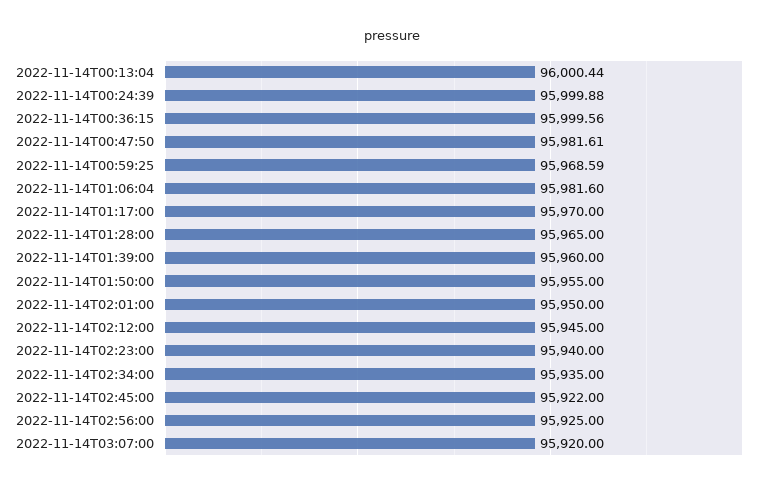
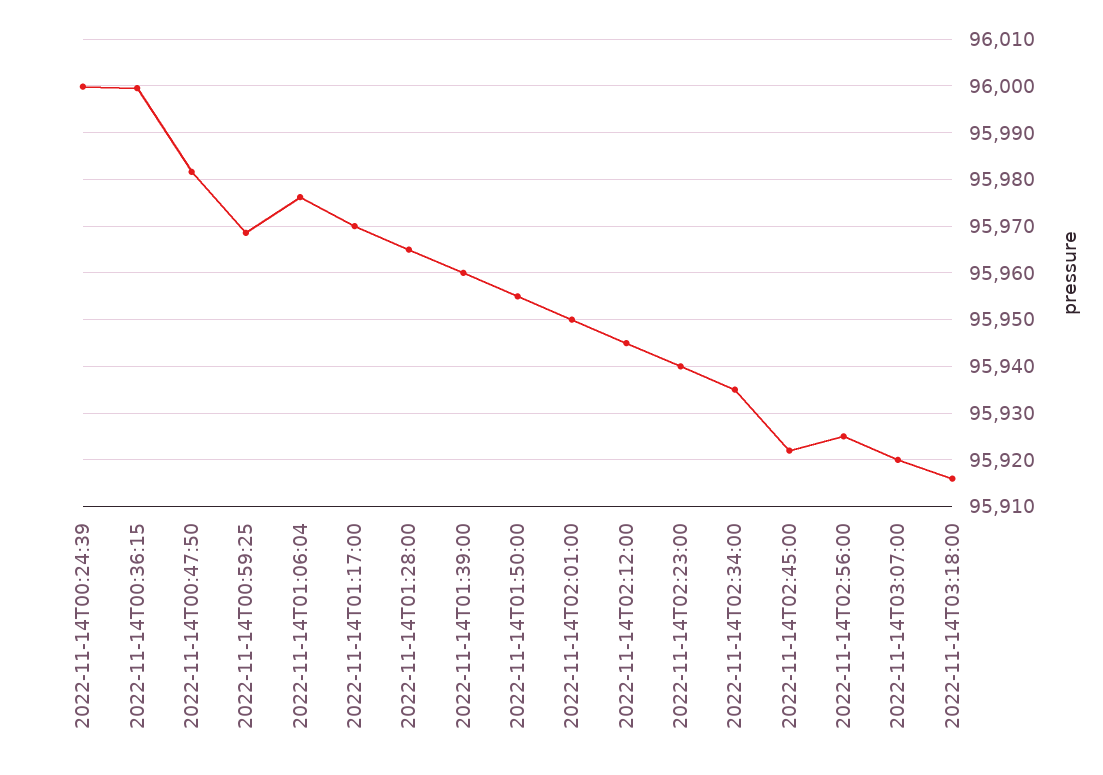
2022-11-14T00:13:04: 96000.44 -> none
2022-11-14T01:06:04: 95981.6 -> 95976
2022-11-14T03:18:00: none -> 95916

